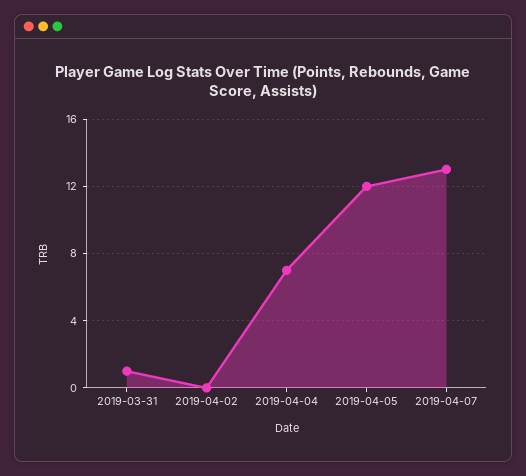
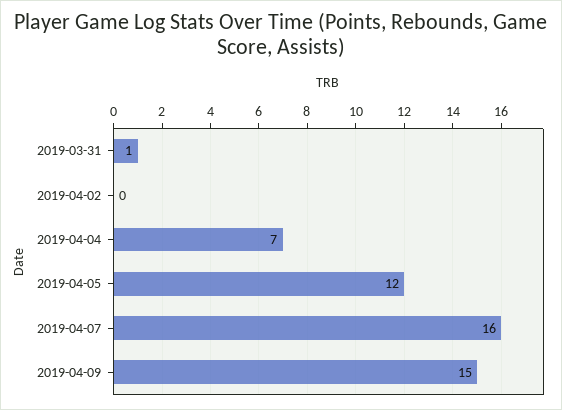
2019-04-07: 13 -> 16
2019-04-09: none -> 15

